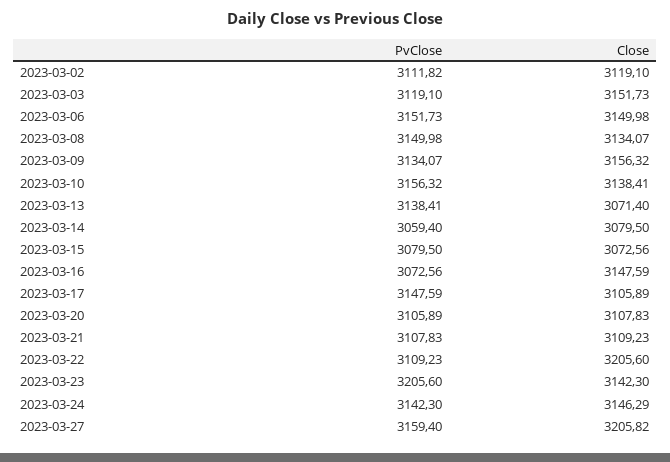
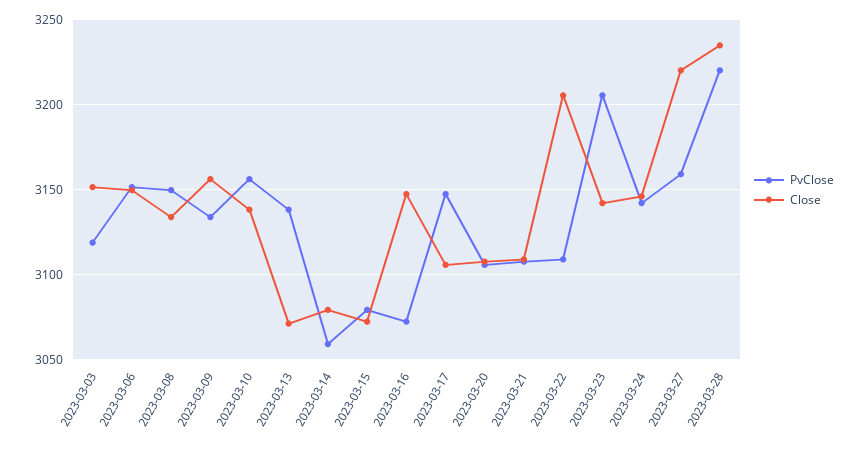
PvClose, 2023-03-02: 3111.82 -> none
Close, 2023-03-02: 3119.1 -> none
Close, 2023-03-27: 3205.82 -> 3220
PvClose, 2023-03-28: none -> 3220
Close, 2023-03-28: none -> 3235

